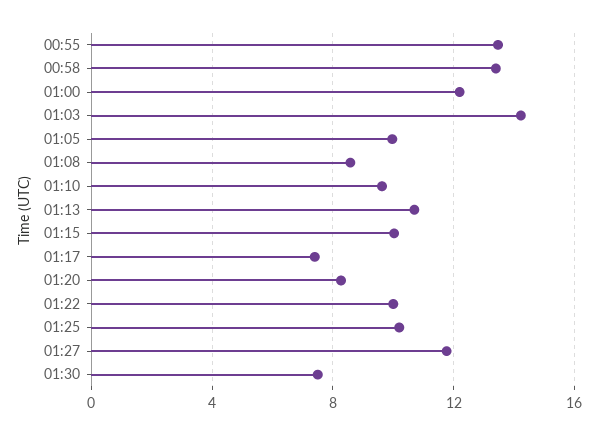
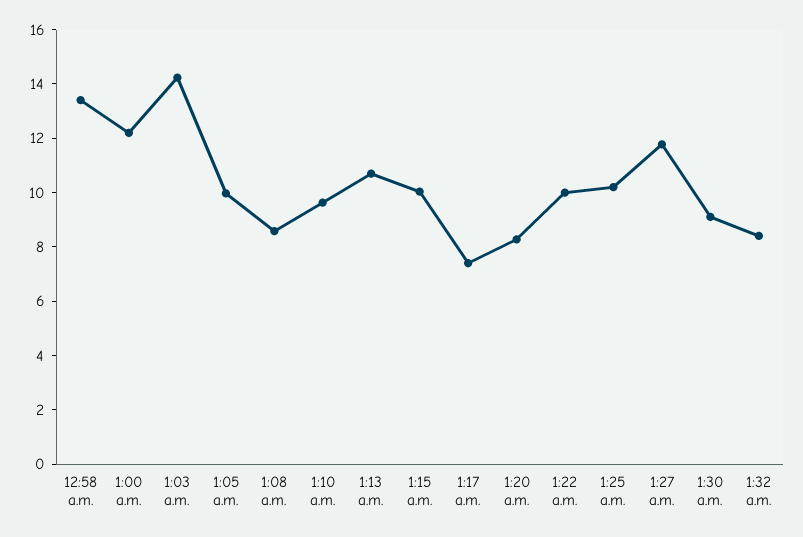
00:55: 13.5 -> none
01:30: 7.5 -> 9
1:32 a.m.: none -> 8.5

